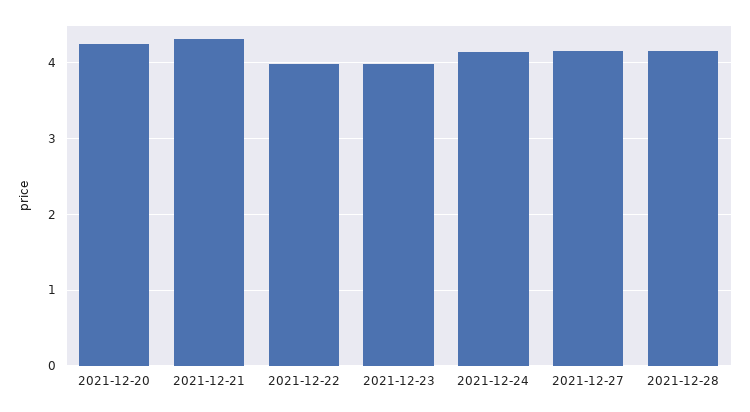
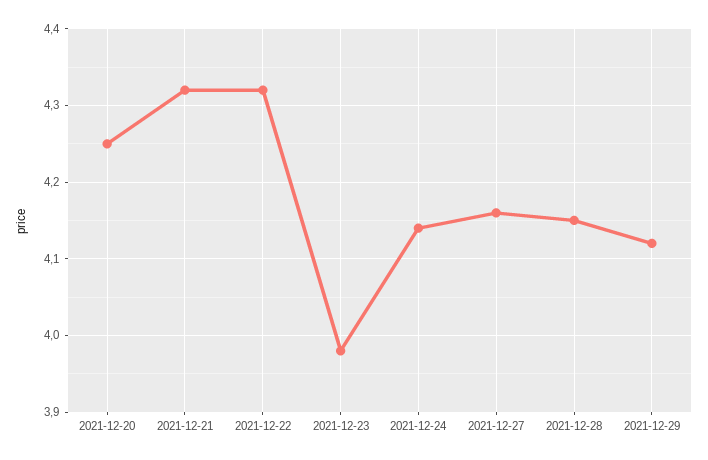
2021-12-22: 4 -> 4.32
2021-12-29: none -> 4.12

